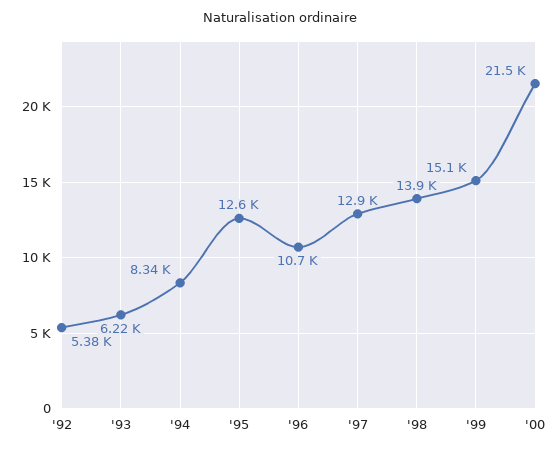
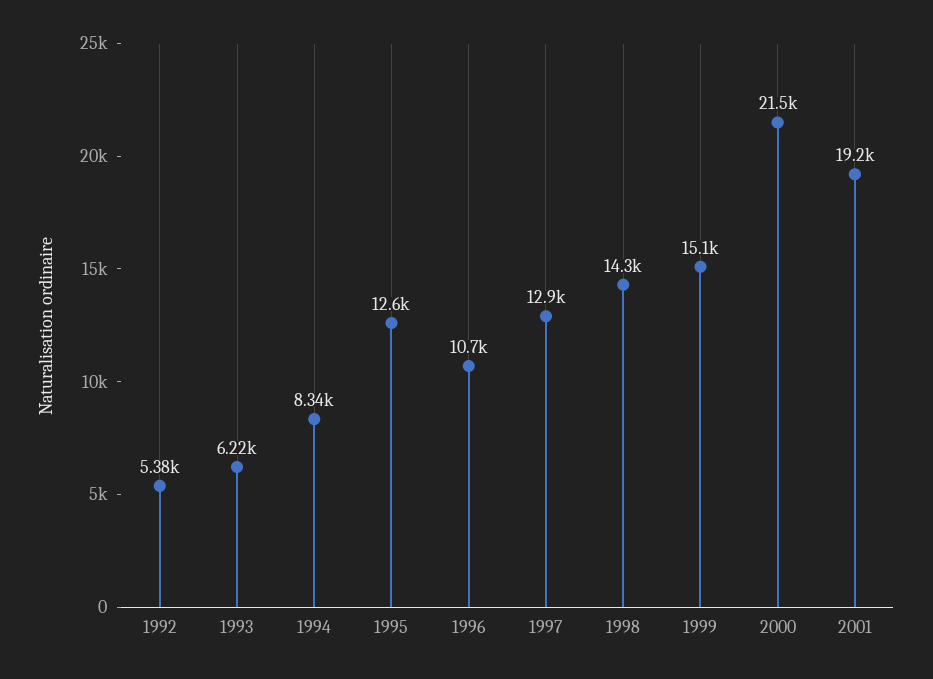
'98: 13900 -> 14300
2001: none -> 19200

